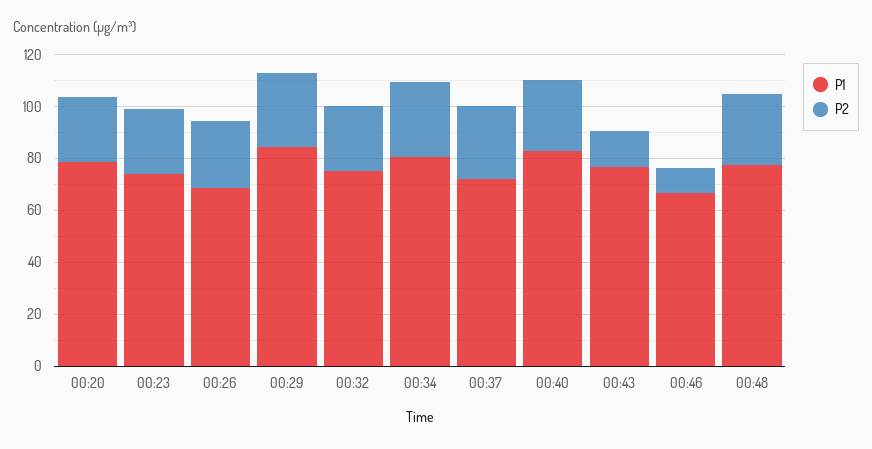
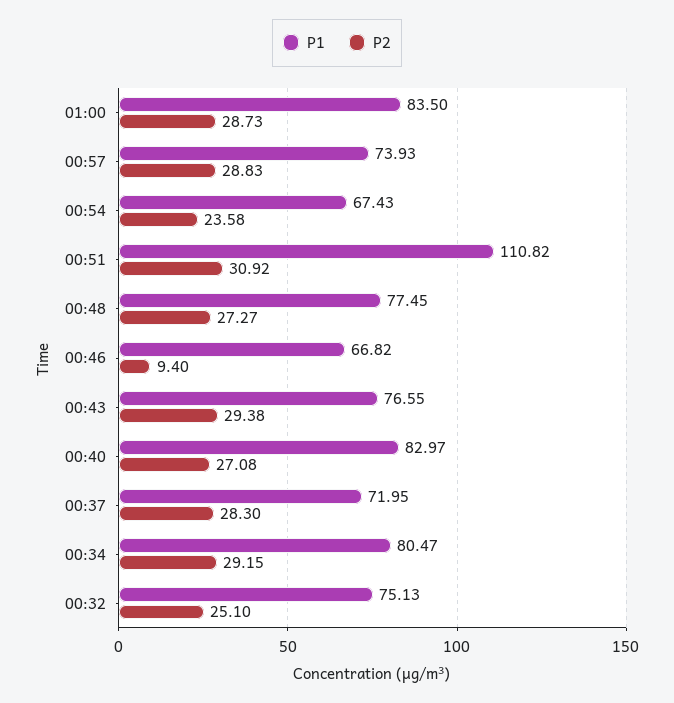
P1, 00:20: 80 -> none
P2, 00:20: 25 -> none
P1, 00:23: 75 -> none
P2, 00:23: 25 -> none
P1, 00:26: 70 -> none
P2, 00:26: 25 -> none
P1, 00:29: 85 -> none
P2, 00:29: 30 -> none
P2, 00:43: 15 -> 29.38
P1, 01:00: none -> 83.5
P2, 01:00: none -> 28.73
P1, 00:57: none -> 73.93
P2, 00:57: none -> 28.83
P1, 00:54: none -> 67.43
P2, 00:54: none -> 23.58
P1, 00:51: none -> 110.82
P2, 00:51: none -> 30.92

